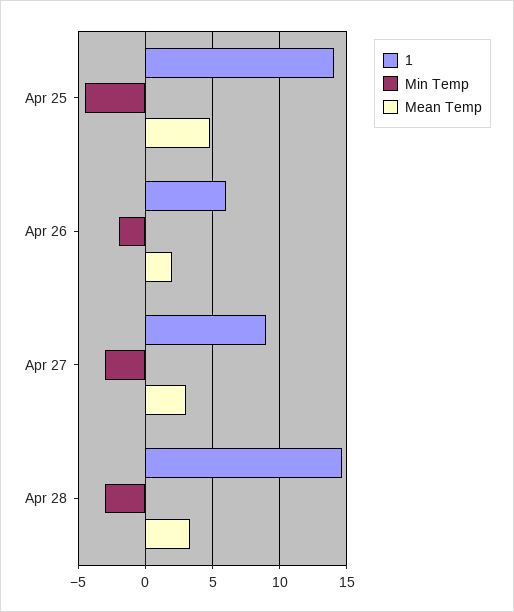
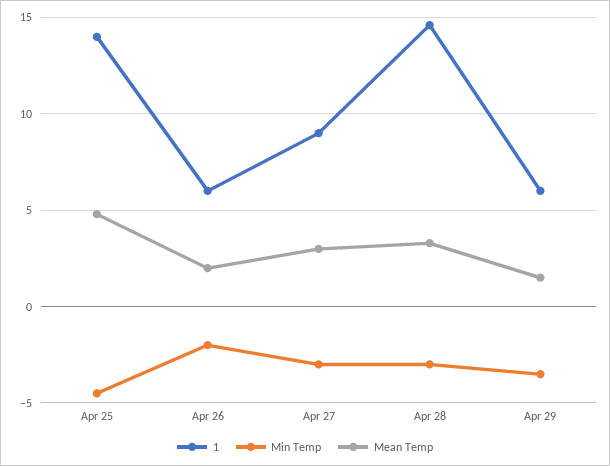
1, Apr 29: none -> 6
Min Temp, Apr 29: none -> -3.5
Mean Temp, Apr 29: none -> 1.5

